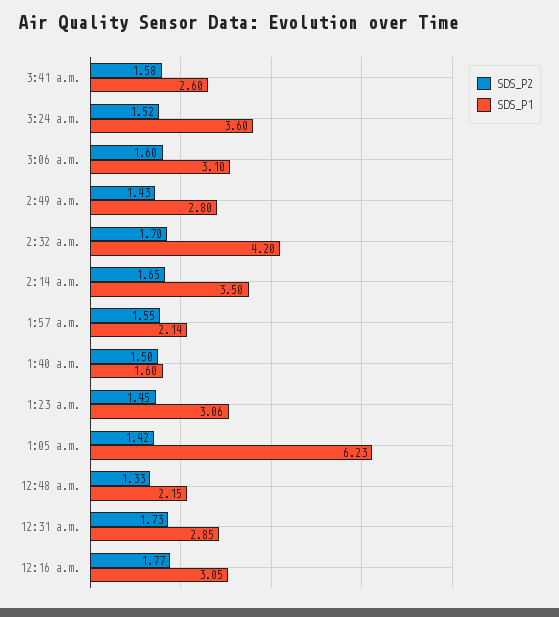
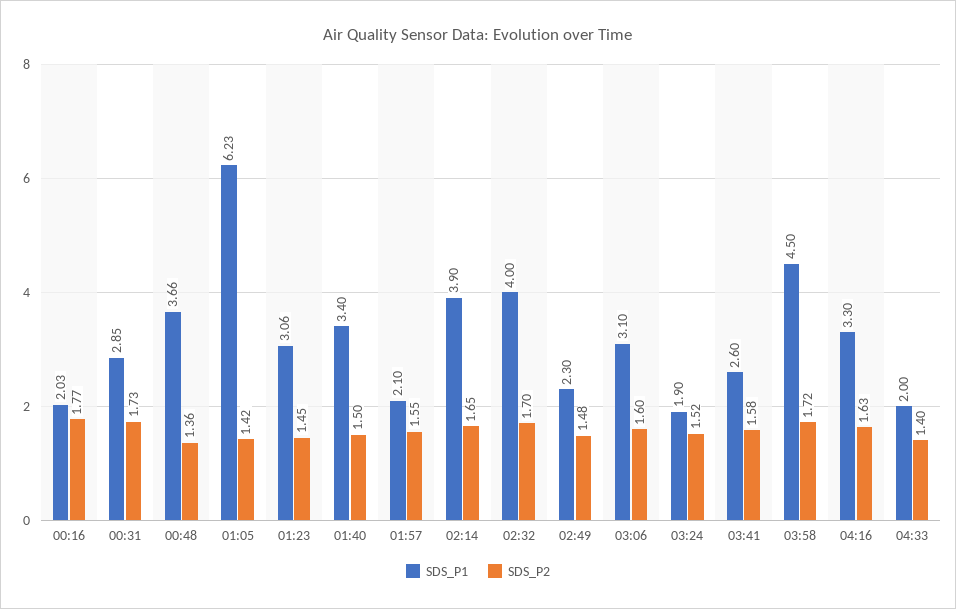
SDS_P1, 3:24 a.m.: 3.6 -> 1.9
SDS_P2, 2:49 a.m.: 1.43 -> 1.48
SDS_P1, 2:49 a.m.: 2.8 -> 2.3
SDS_P1, 2:32 a.m.: 4.2 -> 4
SDS_P1, 2:14 a.m.: 3.5 -> 3.9
SDS_P1, 1:57 a.m.: 2.14 -> 2.1
SDS_P1, 1:40 a.m.: 1.6 -> 3.4
SDS_P2, 12:48 a.m.: 1.33 -> 1.36
SDS_P1, 12:48 a.m.: 2.15 -> 3.66
SDS_P1, 12:16 a.m.: 3.05 -> 2.03
SDS_P1, 03:58: none -> 4.5
SDS_P2, 03:58: none -> 1.72
SDS_P1, 04:16: none -> 3.3
SDS_P2, 04:16: none -> 1.63
SDS_P1, 04:33: none -> 2
SDS_P2, 04:33: none -> 1.4

